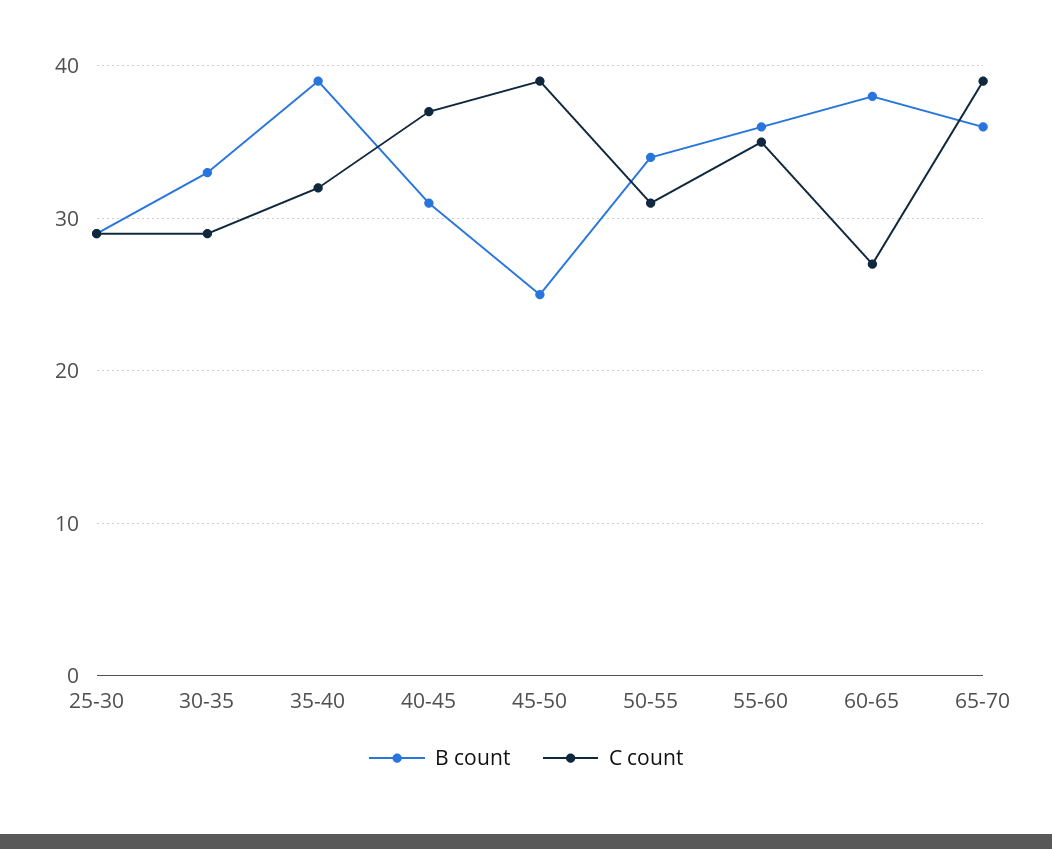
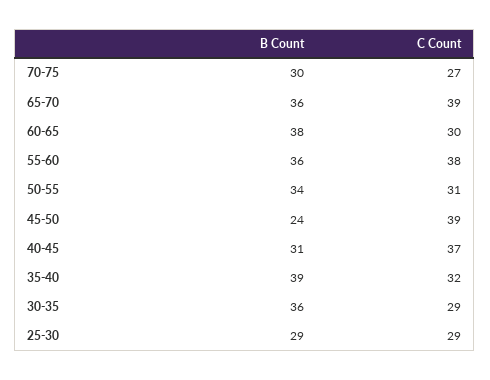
B count, 30-35: 33 -> 36
B count, 45-50: 25 -> 24
C count, 55-60: 35 -> 38
C count, 60-65: 27 -> 30
B count, 70-75: none -> 30
C count, 70-75: none -> 27

